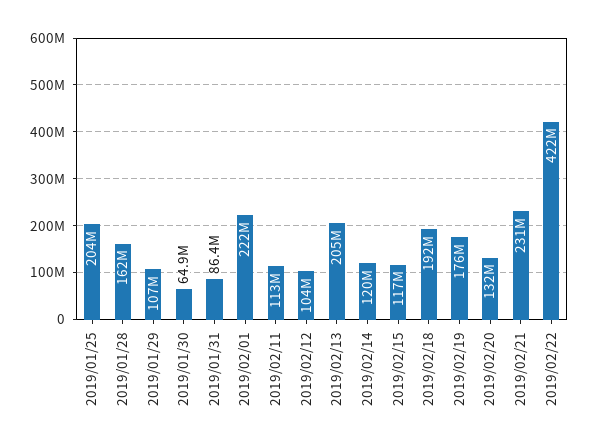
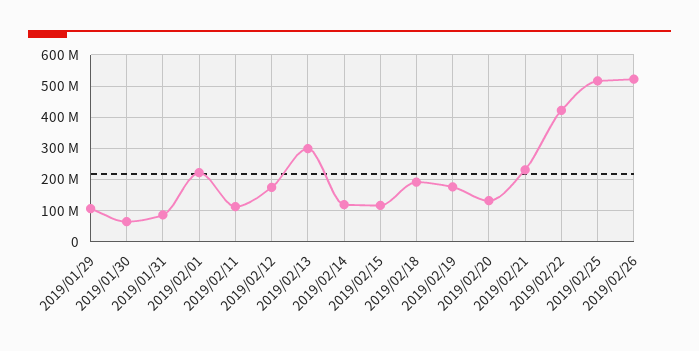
2019/01/25: 204000000 -> none
2019/01/28: 162000000 -> none
2019/02/12: 104000000 -> 180000000
2019/02/13: 205000000 -> 300000000
2019/02/25: none -> 520000000
2019/02/26: none -> 520000000

